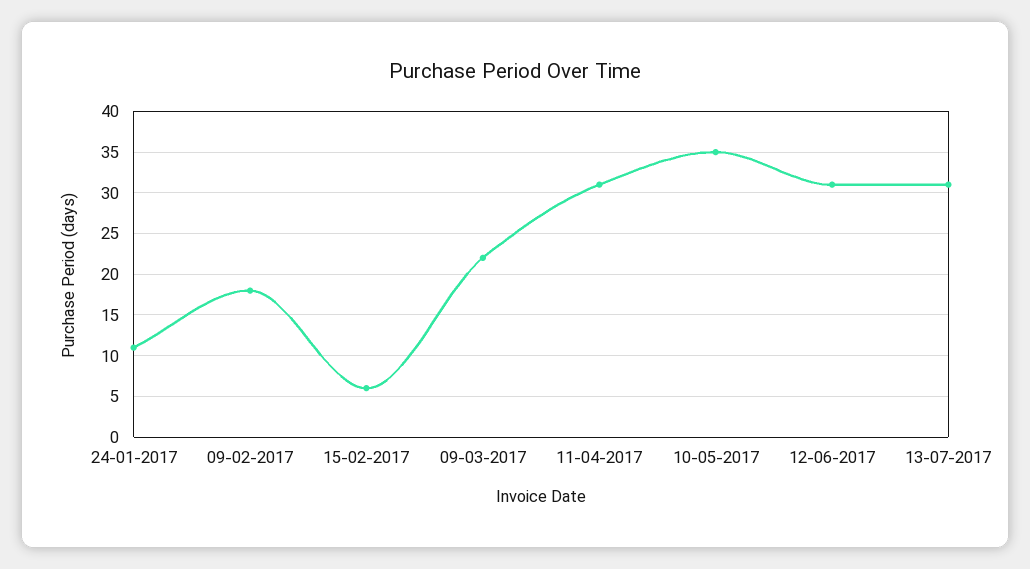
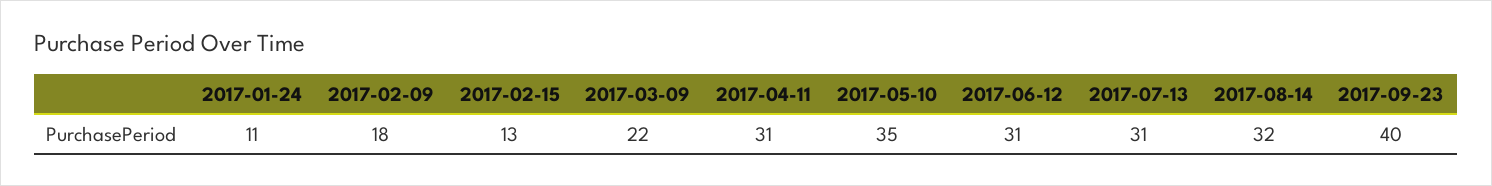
15-02-2017: 6 -> 13
2017-08-14: none -> 32
2017-09-23: none -> 40

